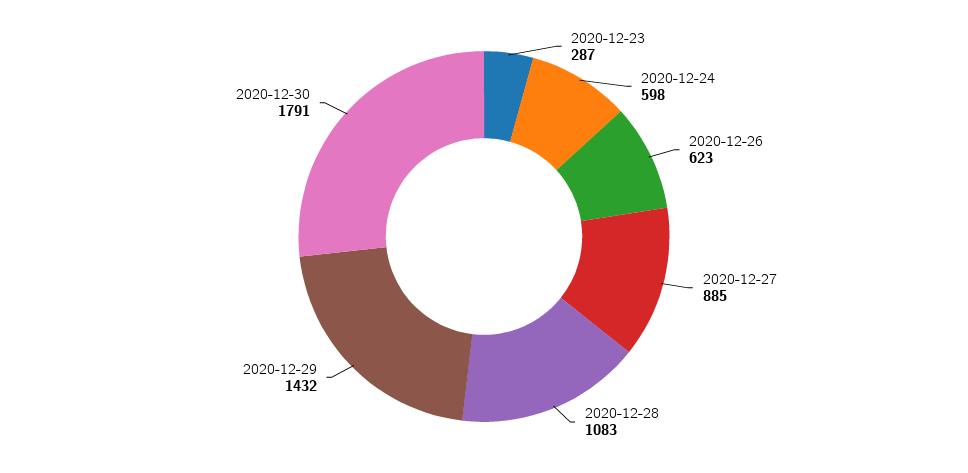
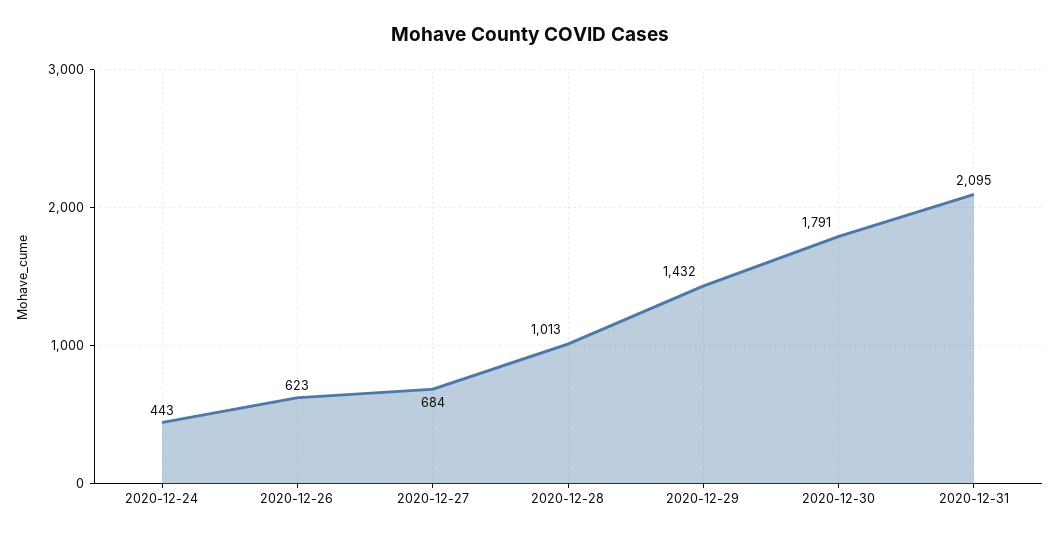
2020-12-23: 287 -> none
2020-12-24: 598 -> 443
2020-12-27: 885 -> 684
2020-12-28: 1083 -> 1013
2020-12-31: none -> 2095

